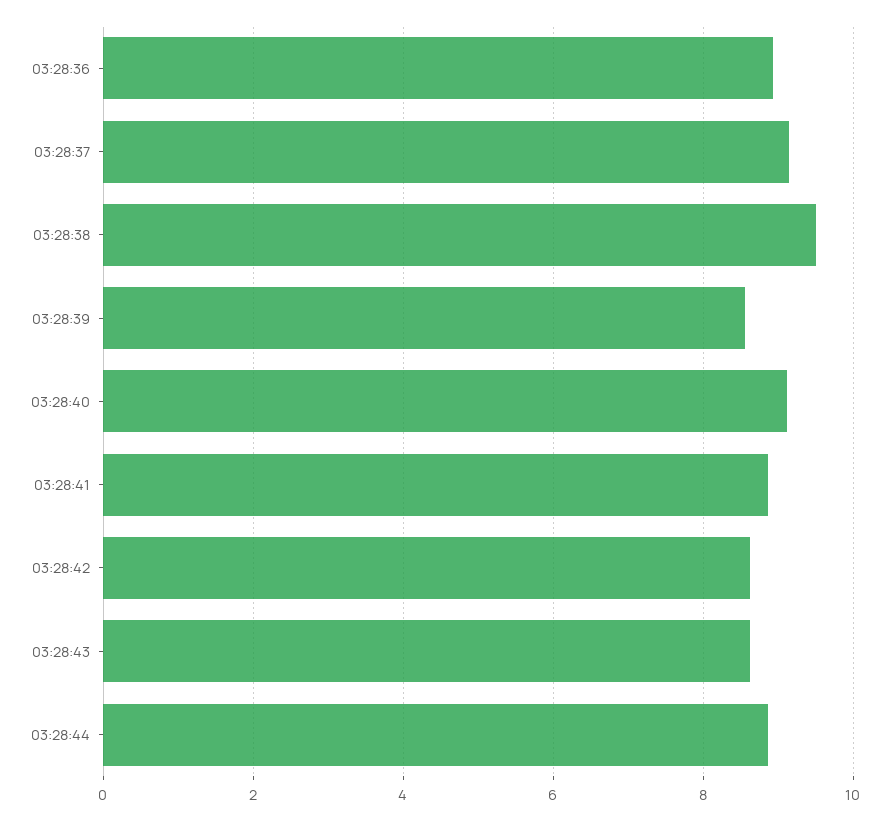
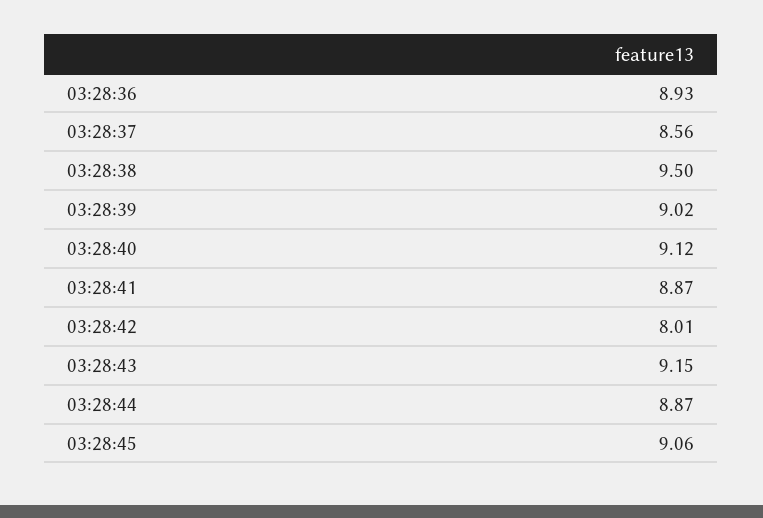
03:28:37: 9.2 -> 8.56
03:28:39: 8.6 -> 9.02
03:28:42: 8.6 -> 8.01
03:28:43: 8.6 -> 9.15
03:28:45: none -> 9.06

